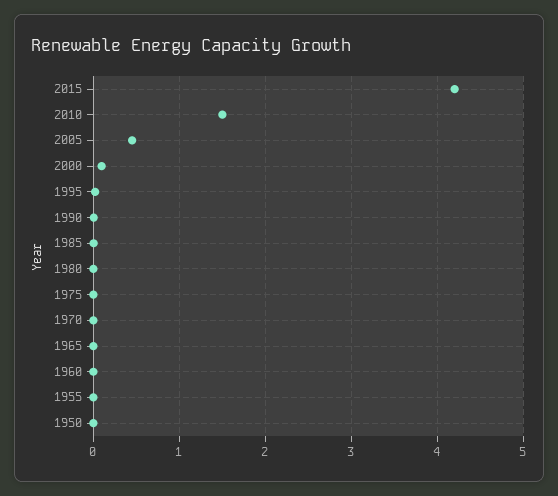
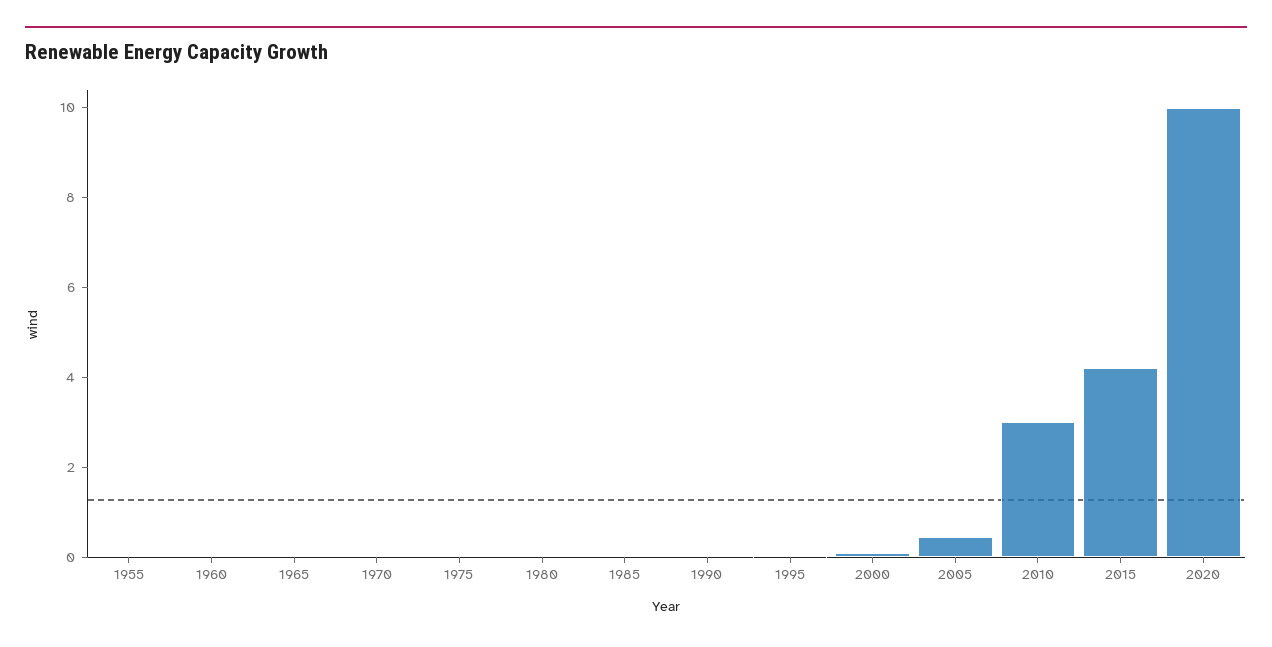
2010: 1.5 -> 3
1950: 0 -> none
2020: none -> 10

